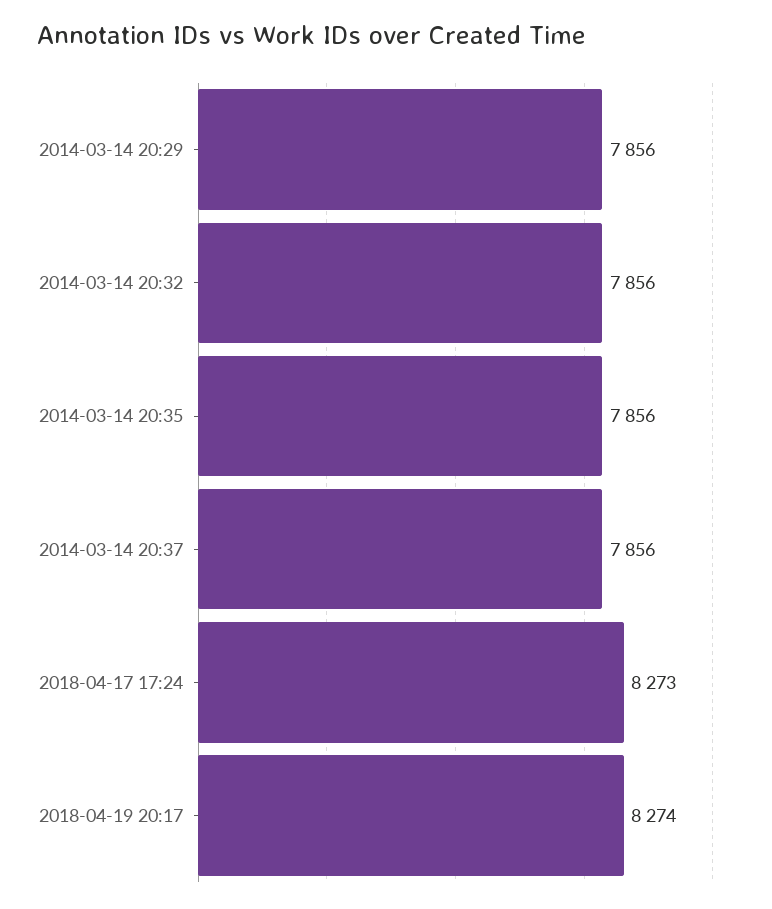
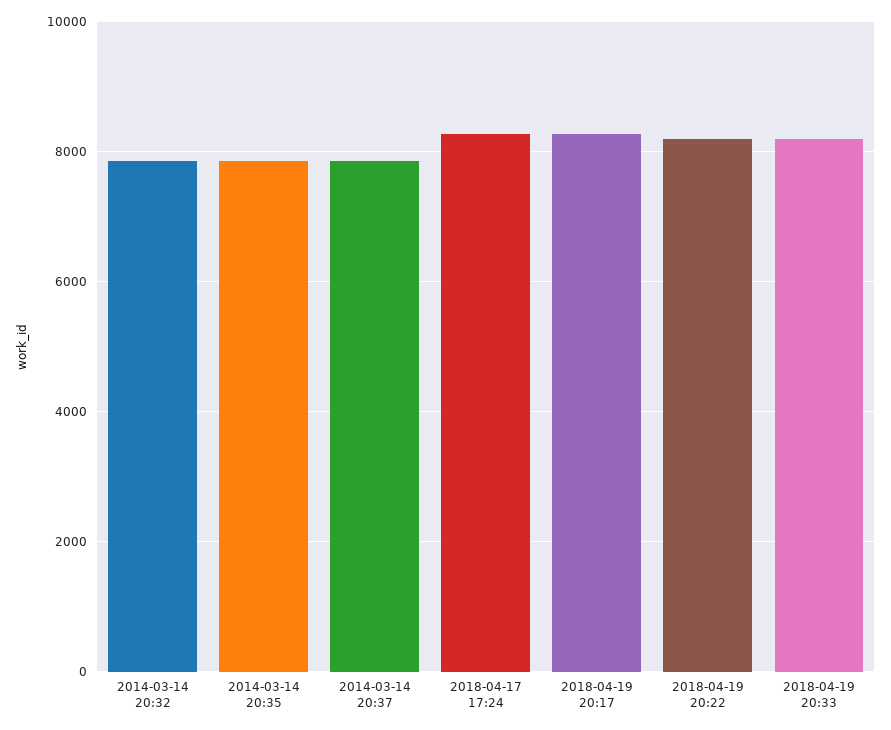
2014-03-14 20:29: 7856 -> none
2018-04-19 20:22: none -> 8200
2018-04-19 20:33: none -> 8200

